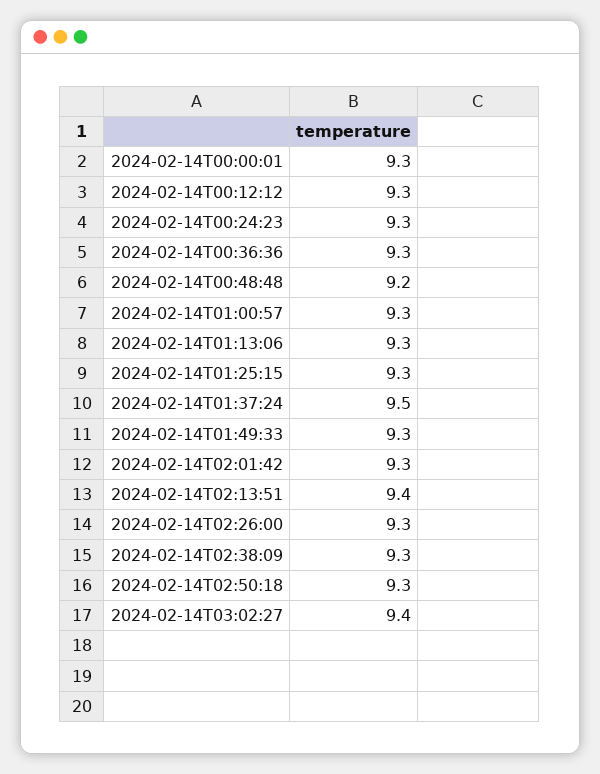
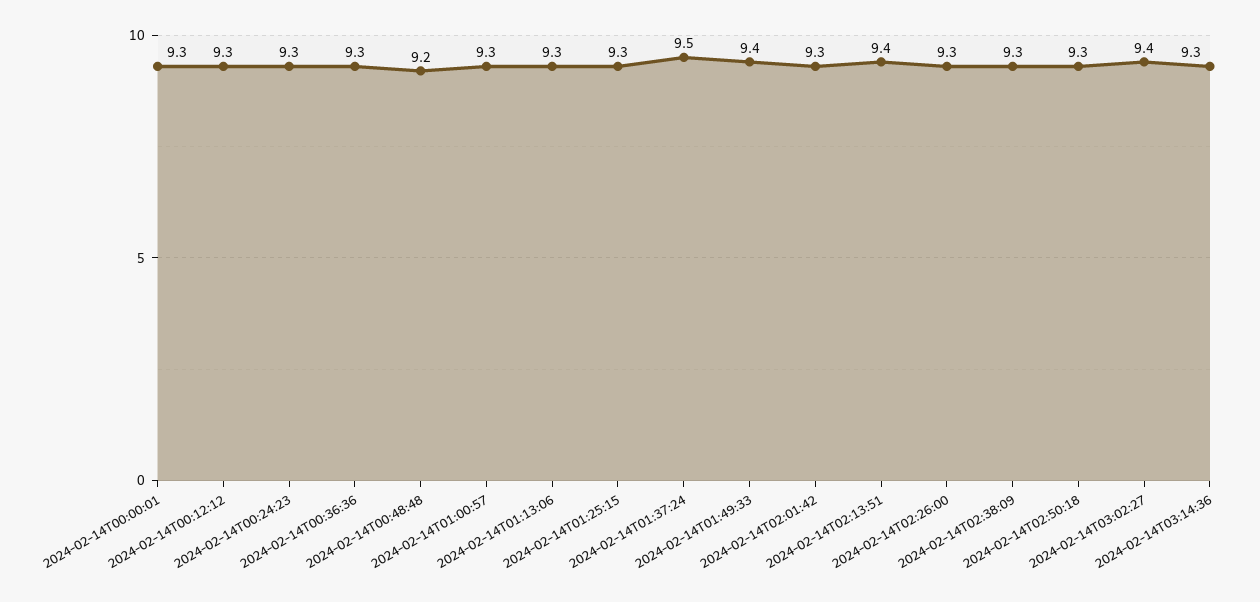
2024-02-14T01:49:33: 9.3 -> 9.4
2024-02-14T03:14:36: none -> 9.3

